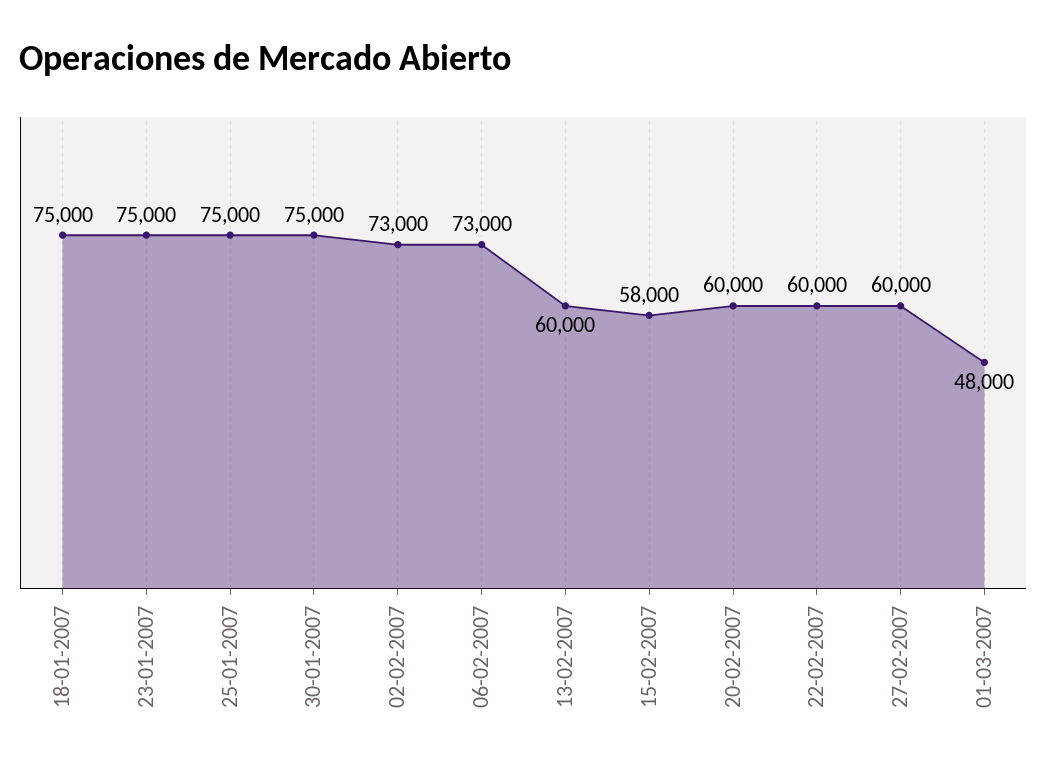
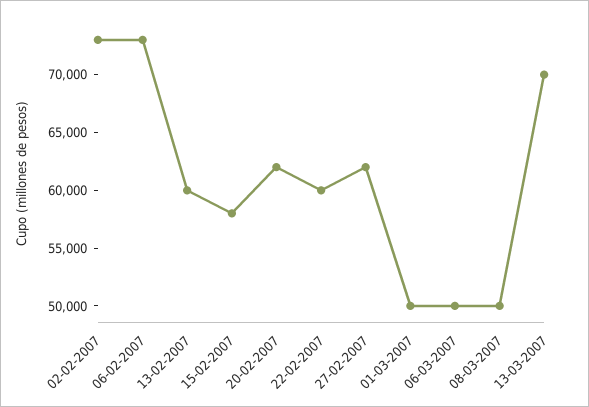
18-01-2007: 75000 -> none
23-01-2007: 75000 -> none
25-01-2007: 75000 -> none
30-01-2007: 75000 -> none
20-02-2007: 60000 -> 62000
27-02-2007: 60000 -> 62000
01-03-2007: 48000 -> 50000
06-03-2007: none -> 50000
08-03-2007: none -> 50000
13-03-2007: none -> 70000

